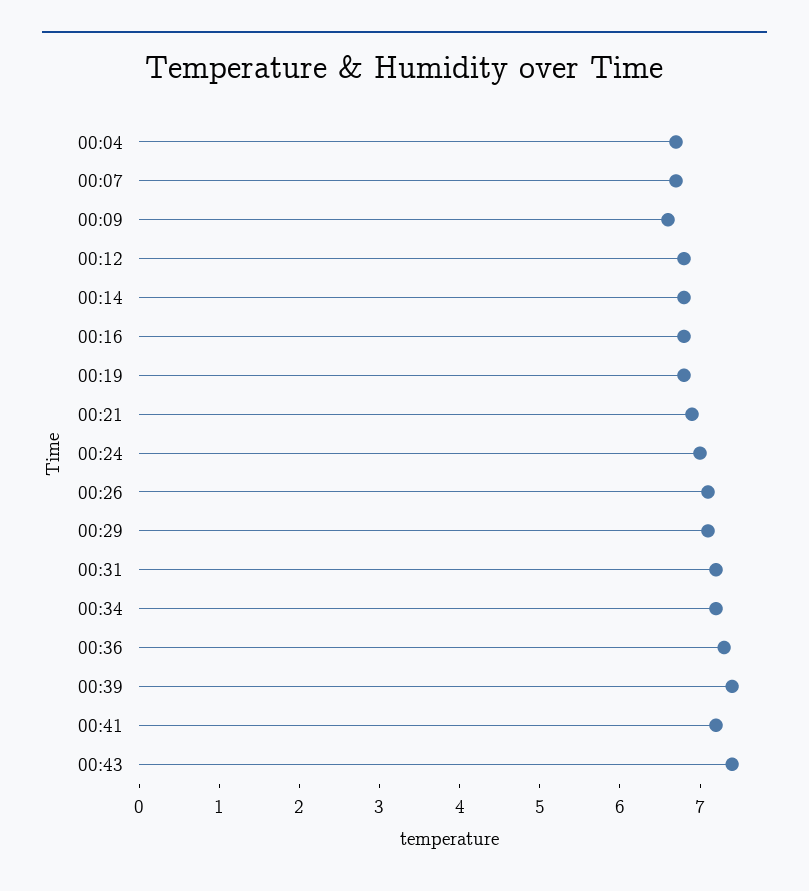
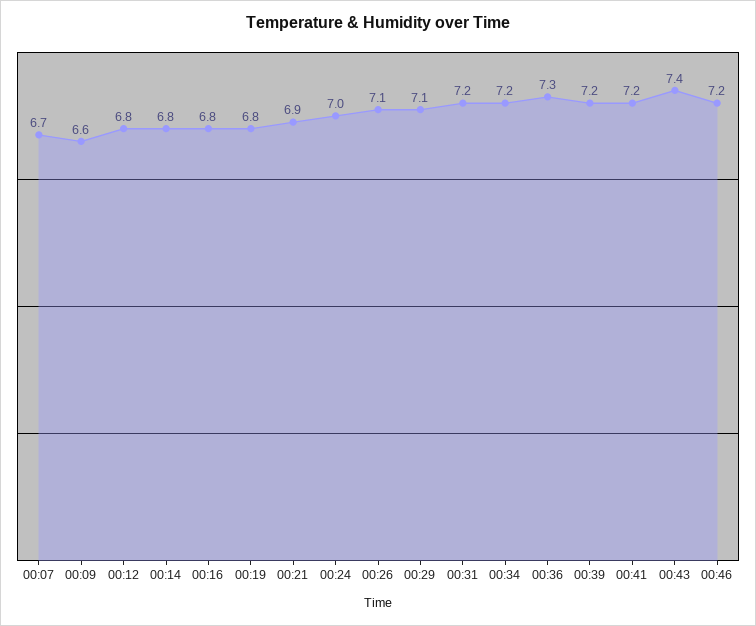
00:04: 6.7 -> none
00:39: 7.4 -> 7.2
00:46: none -> 7.2

